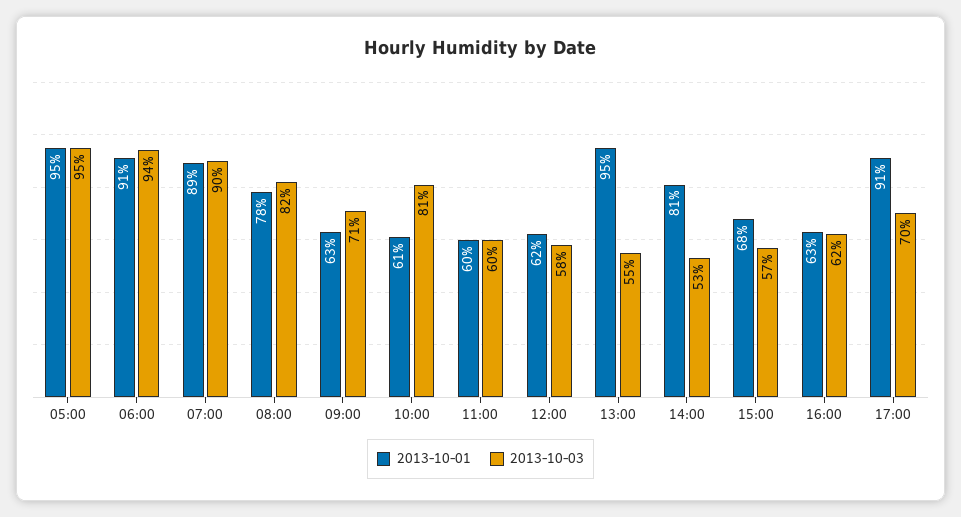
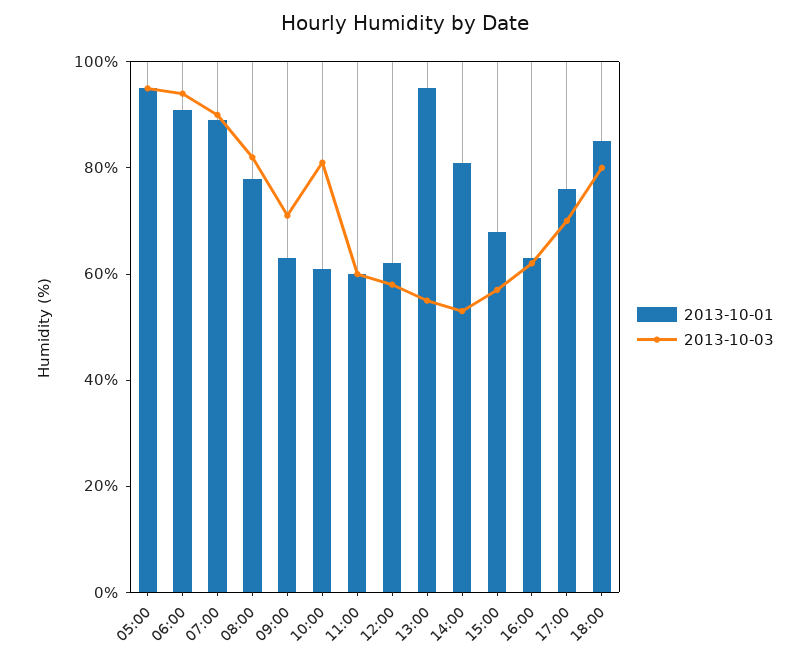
2013-10-01, 17:00: 91 -> 75
2013-10-01, 18:00: none -> 85
2013-10-03, 18:00: none -> 80

